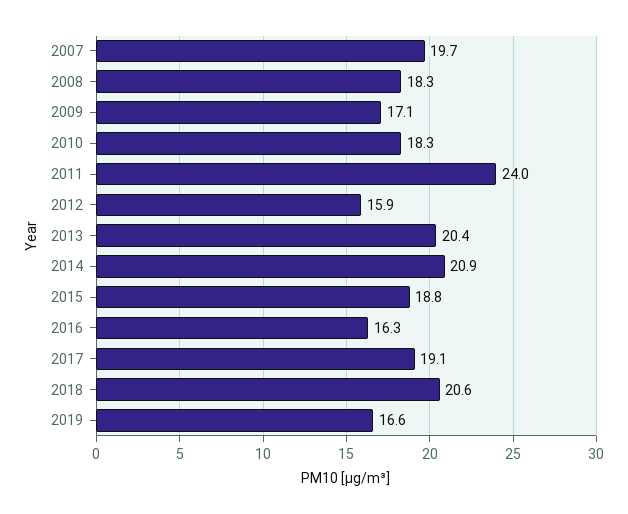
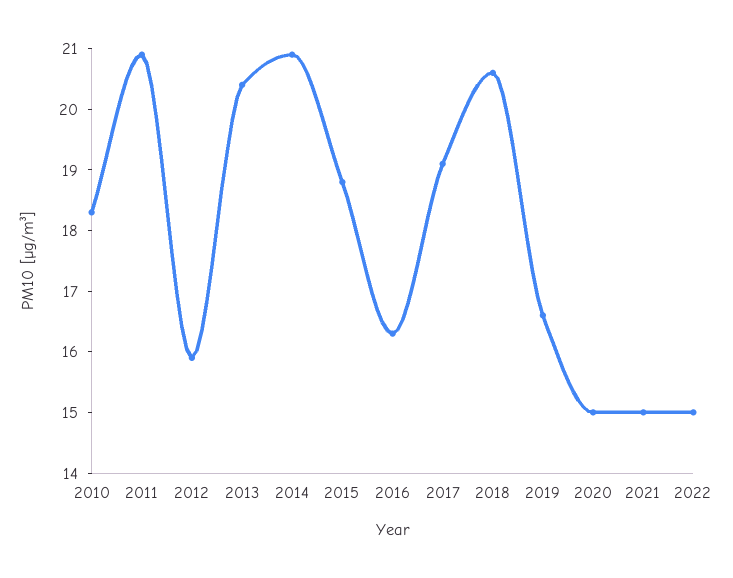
2007: 19.7 -> none
2008: 18.3 -> none
2009: 17.1 -> none
2011: 24 -> 21
2020: none -> 15
2021: none -> 15
2022: none -> 15

